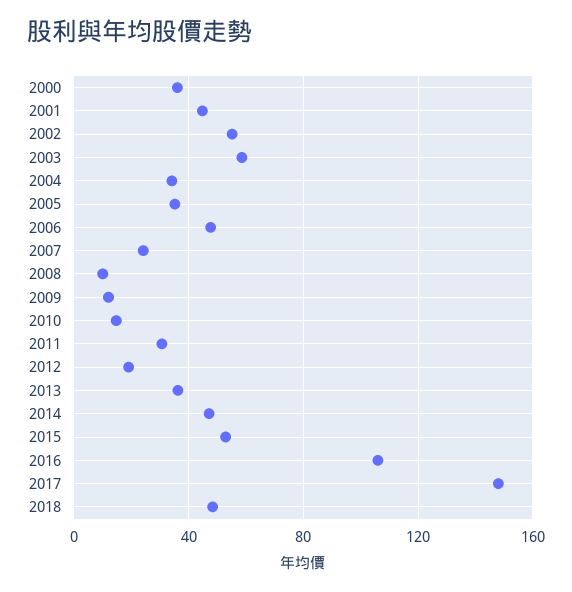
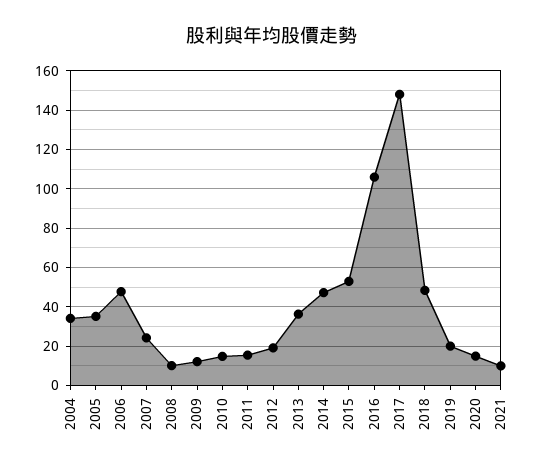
2000: 35 -> none
2001: 45 -> none
2002: 55 -> none
2003: 60 -> none
2011: 30 -> 15
2019: none -> 20
2020: none -> 15
2021: none -> 10

